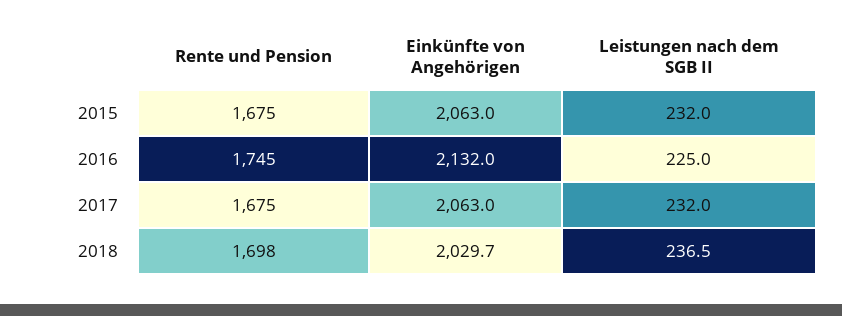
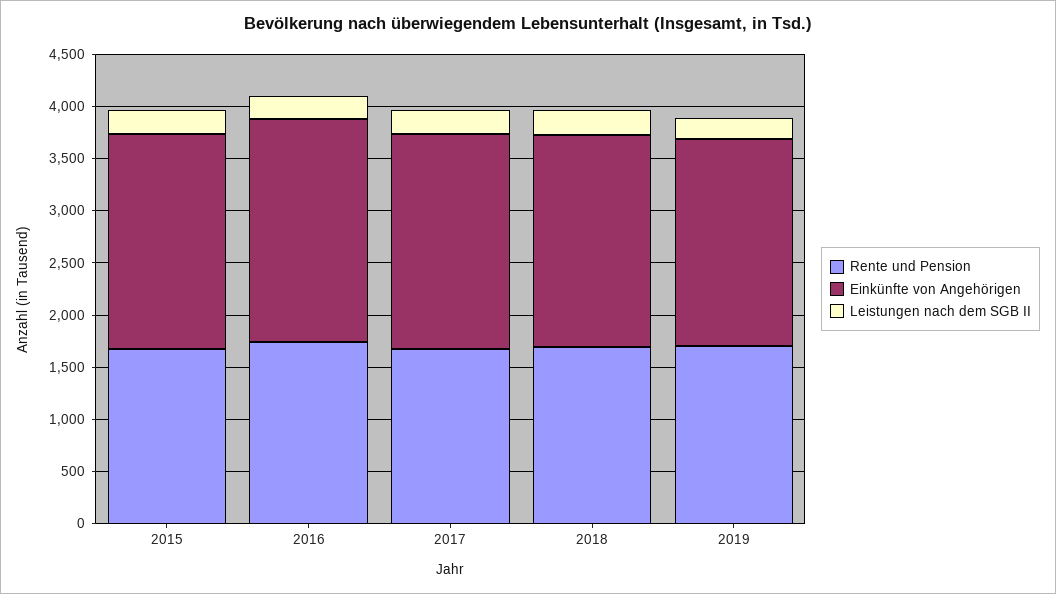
Rente und Pension, 2019: none -> 1700
Einkünfte von Angehörigen, 2019: none -> 2000
Leistungen nach dem SGB II, 2019: none -> 200

